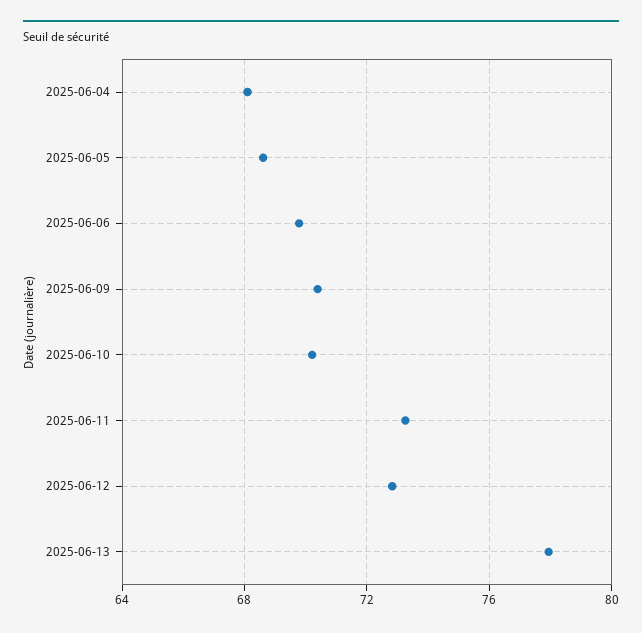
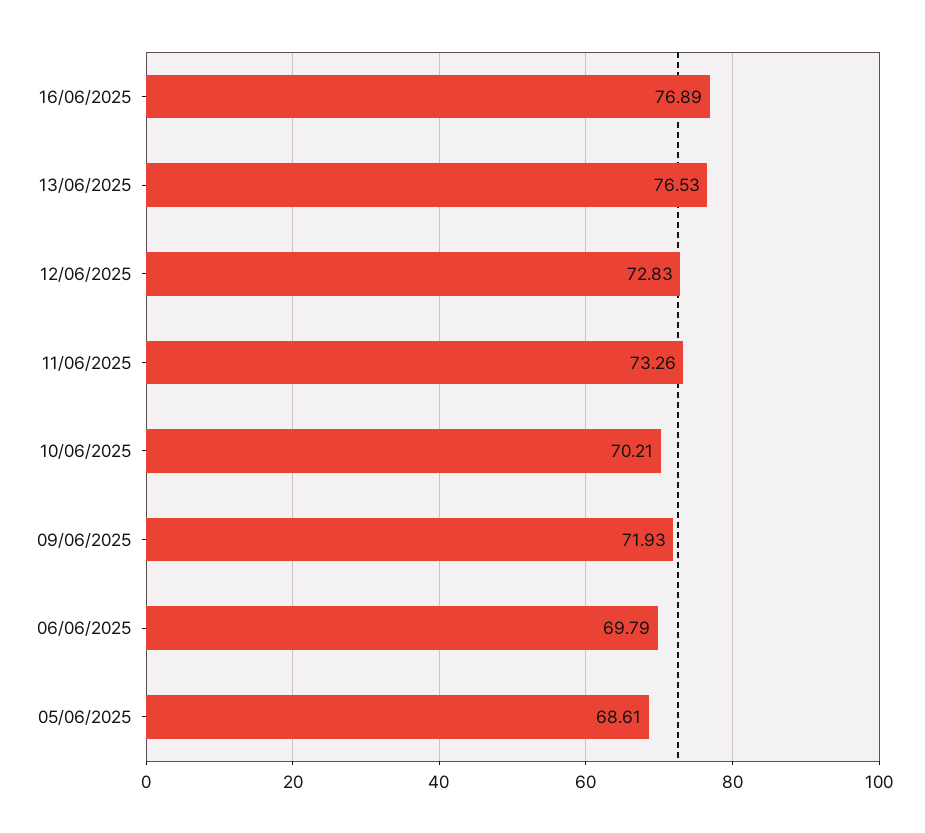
2025-06-04: 68 -> none
2025-06-09: 70.5 -> 71.93
2025-06-13: 78 -> 76.53
16/06/2025: none -> 76.89

